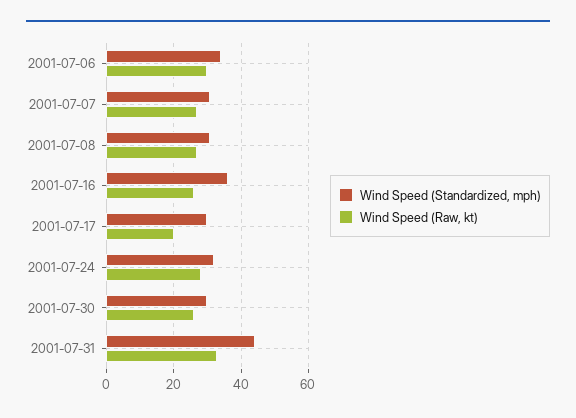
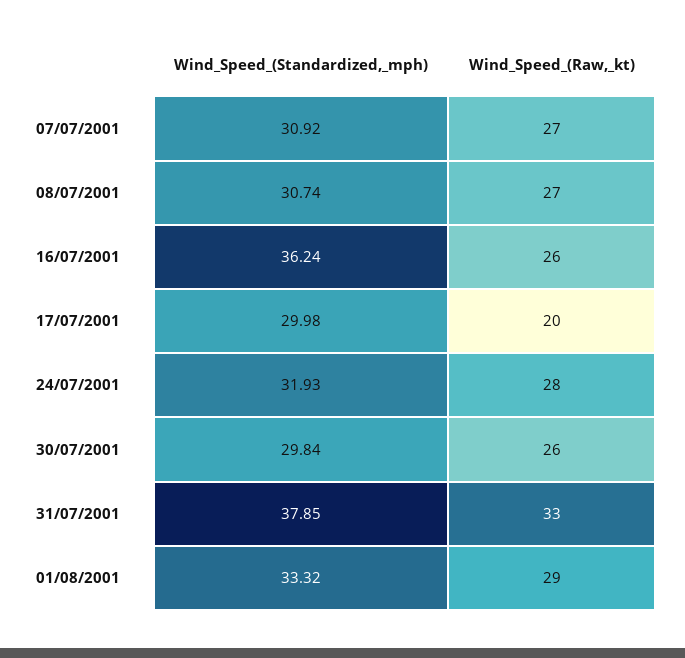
Wind Speed (Standardized, mph), 2001-07-06: 34 -> none
Wind Speed (Raw, kt), 2001-07-06: 30 -> none
Wind Speed (Standardized, mph), 2001-07-31: 44 -> 37.85
Wind Speed (Standardized, mph), 01/08/2001: none -> 33.32
Wind Speed (Raw, kt), 01/08/2001: none -> 29

